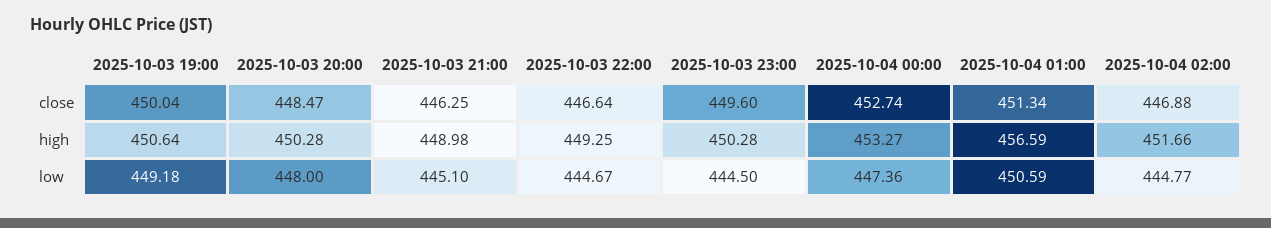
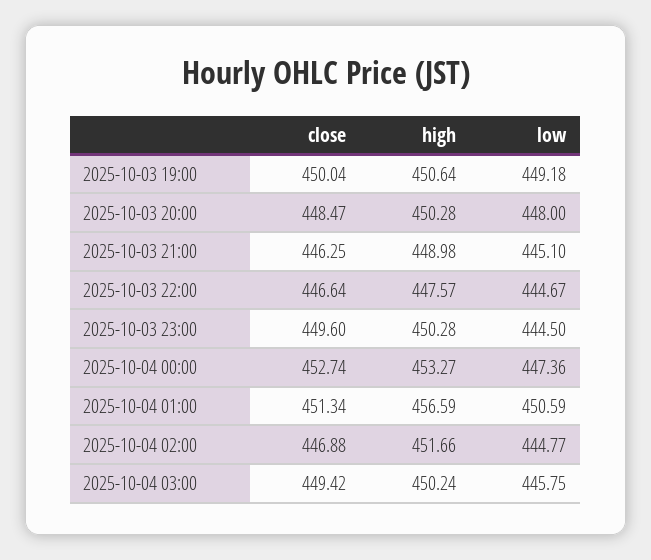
2025-10-03 22:00, high: 449.25 -> 447.57
2025-10-04 03:00, close: none -> 449.42
2025-10-04 03:00, high: none -> 450.24
2025-10-04 03:00, low: none -> 445.75

